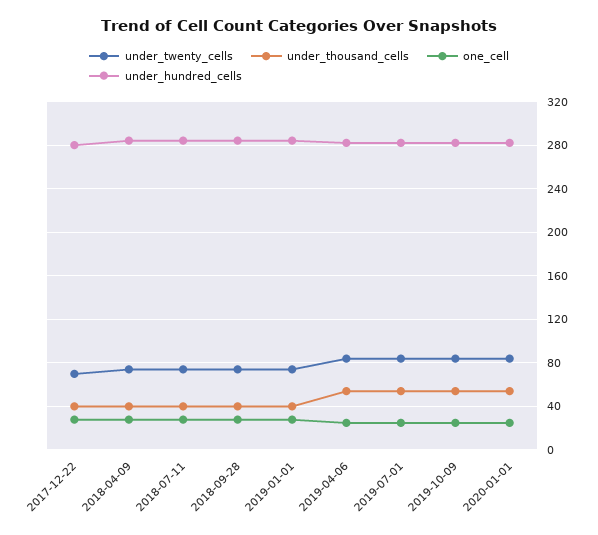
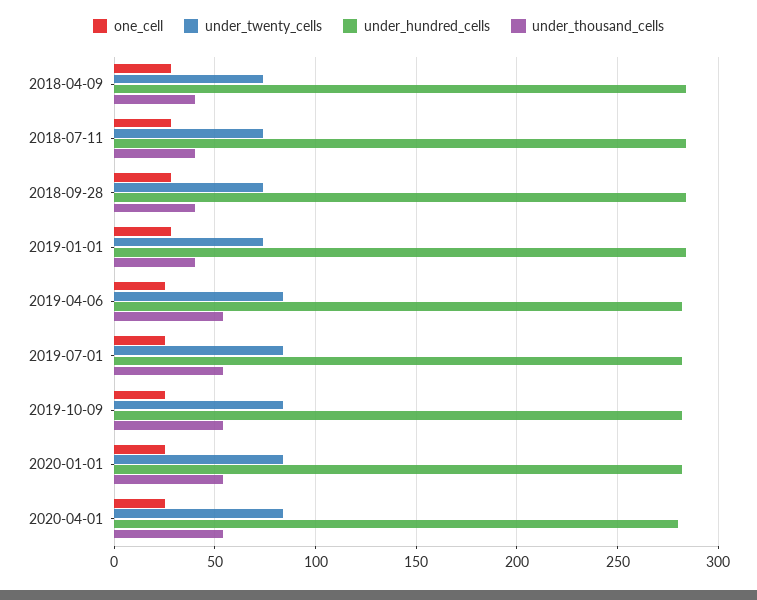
under_twenty_cells, 2017-12-22: 70 -> none
under_thousand_cells, 2017-12-22: 40 -> none
one_cell, 2017-12-22: 30 -> none
under_hundred_cells, 2017-12-22: 280 -> none
one_cell, 2020-04-01: none -> 25
under_twenty_cells, 2020-04-01: none -> 85
under_hundred_cells, 2020-04-01: none -> 280
under_thousand_cells, 2020-04-01: none -> 55

